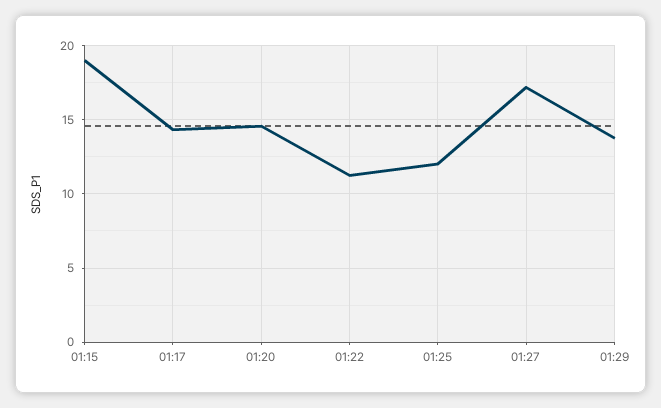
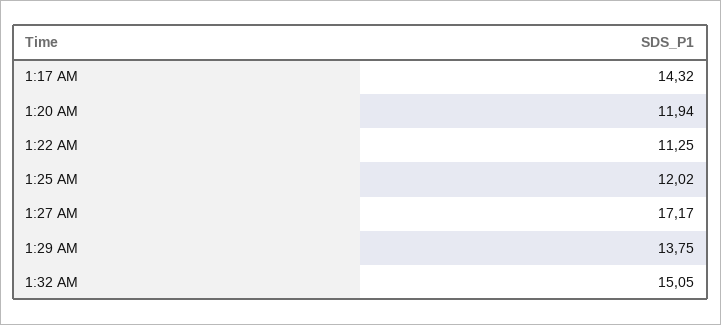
01:15: 19 -> none
01:20: 14.5 -> 11.94
1:32 AM: none -> 15.05

